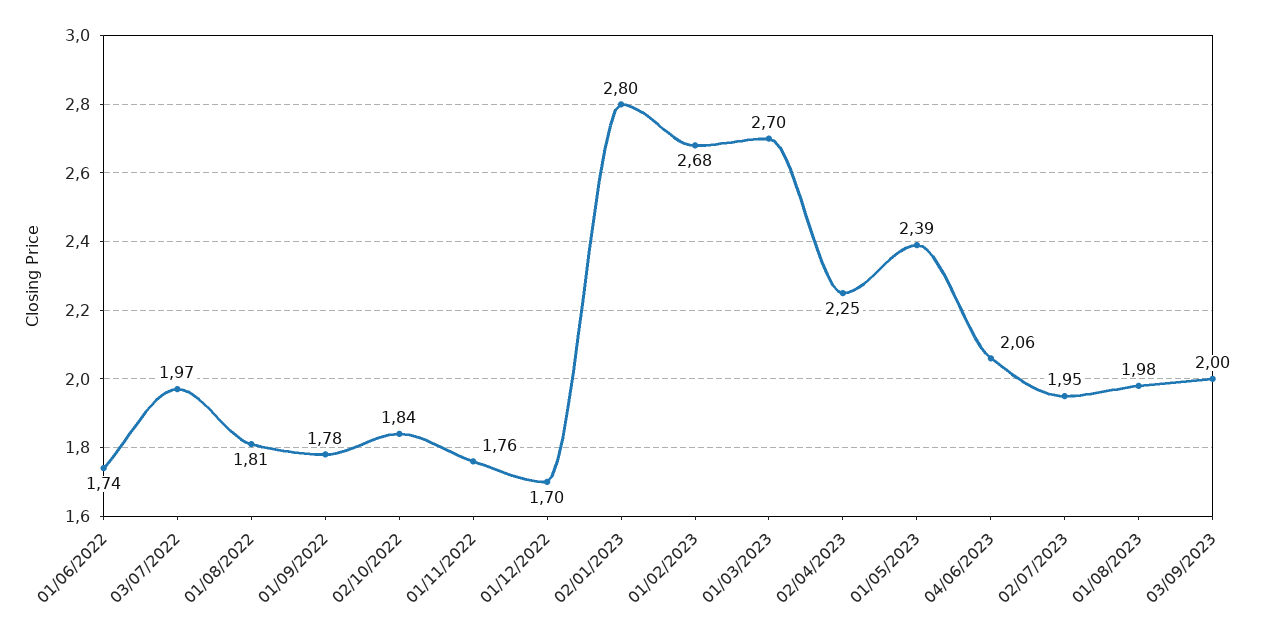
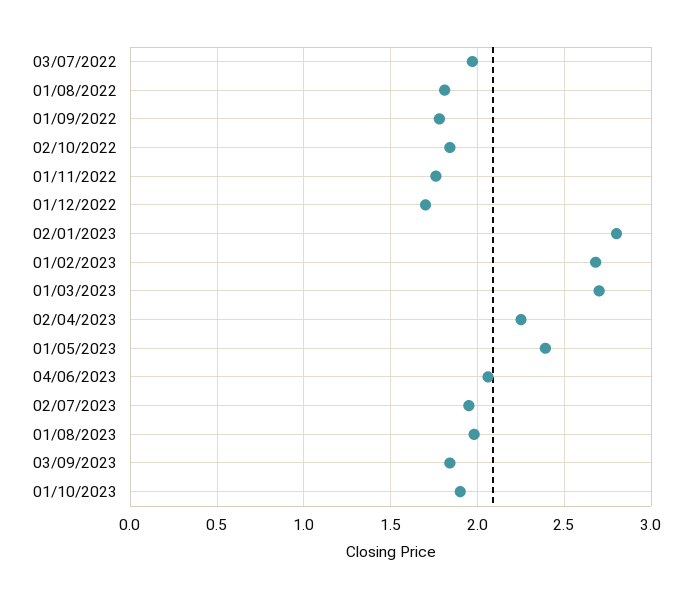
01/06/2022: 1.74 -> none
03/09/2023: 2 -> 1.85
01/10/2023: none -> 1.9

